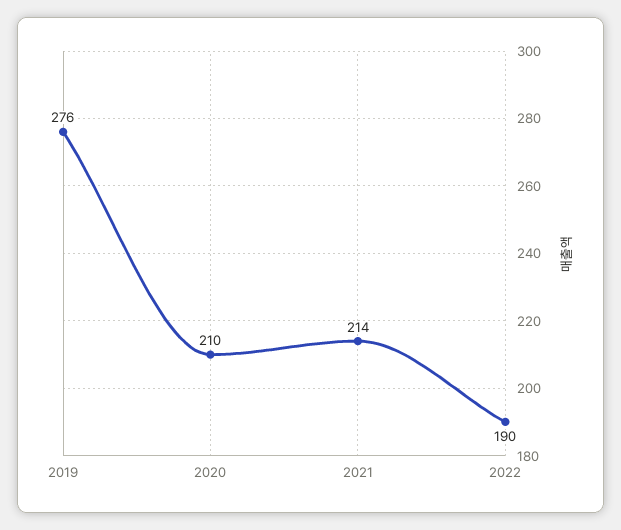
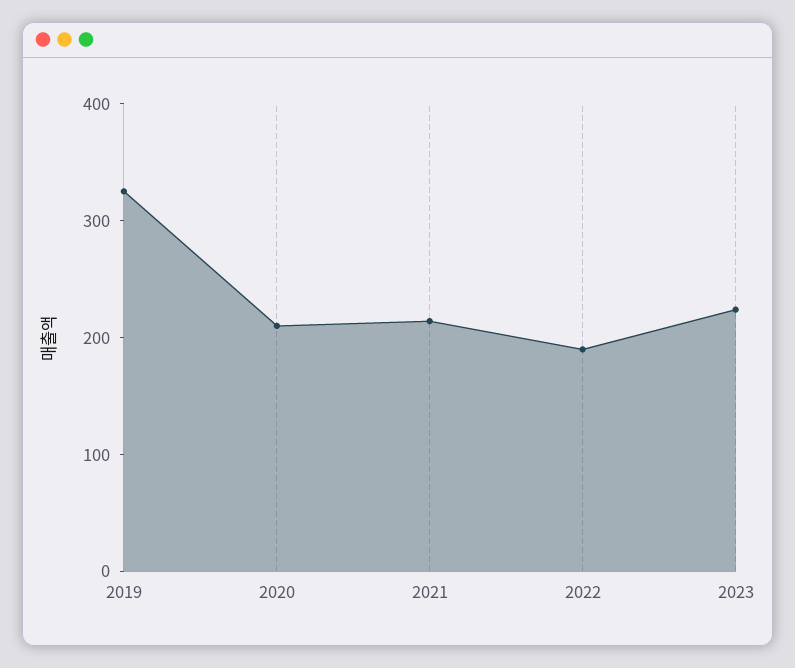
2019: 276 -> 320
2023: none -> 220

